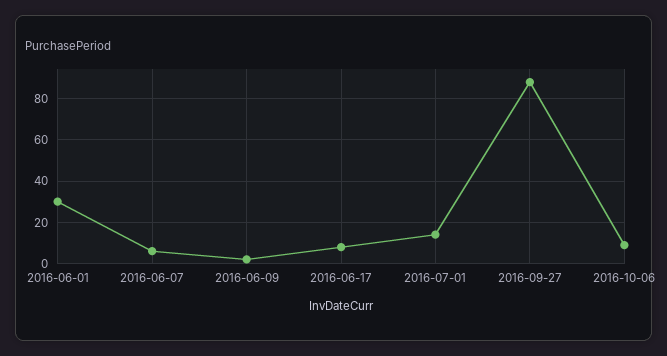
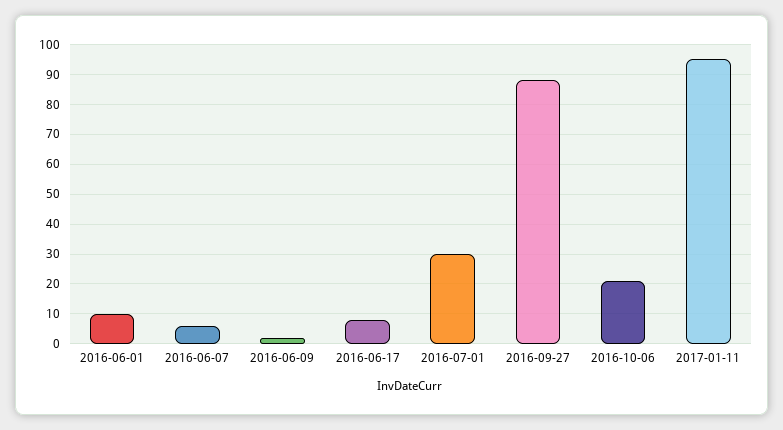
2016-06-01: 30 -> 10
2016-07-01: 15 -> 30
2016-10-06: 10 -> 20
2017-01-11: none -> 95

